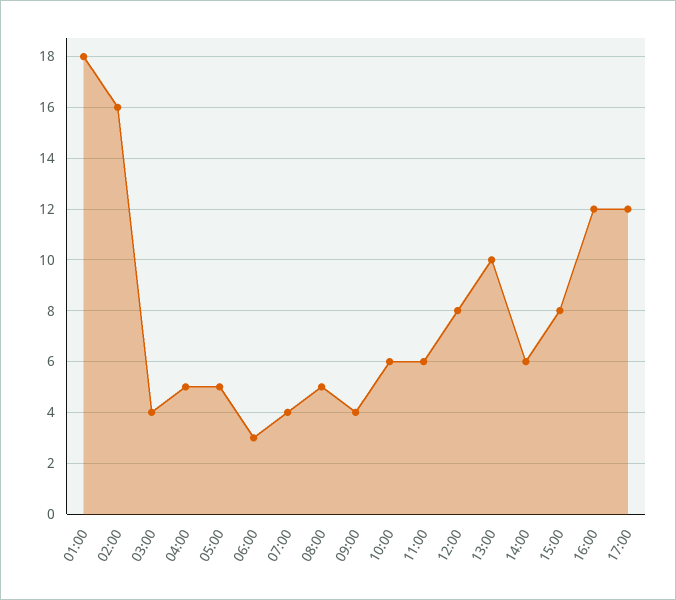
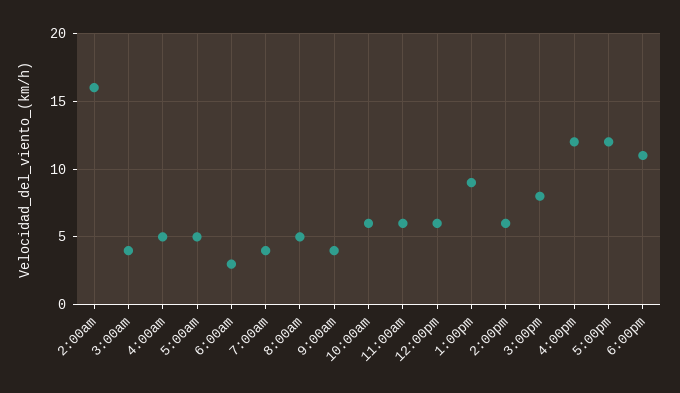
01:00: 18 -> none
12:00: 8 -> 6
13:00: 10 -> 9
6:00pm: none -> 11

